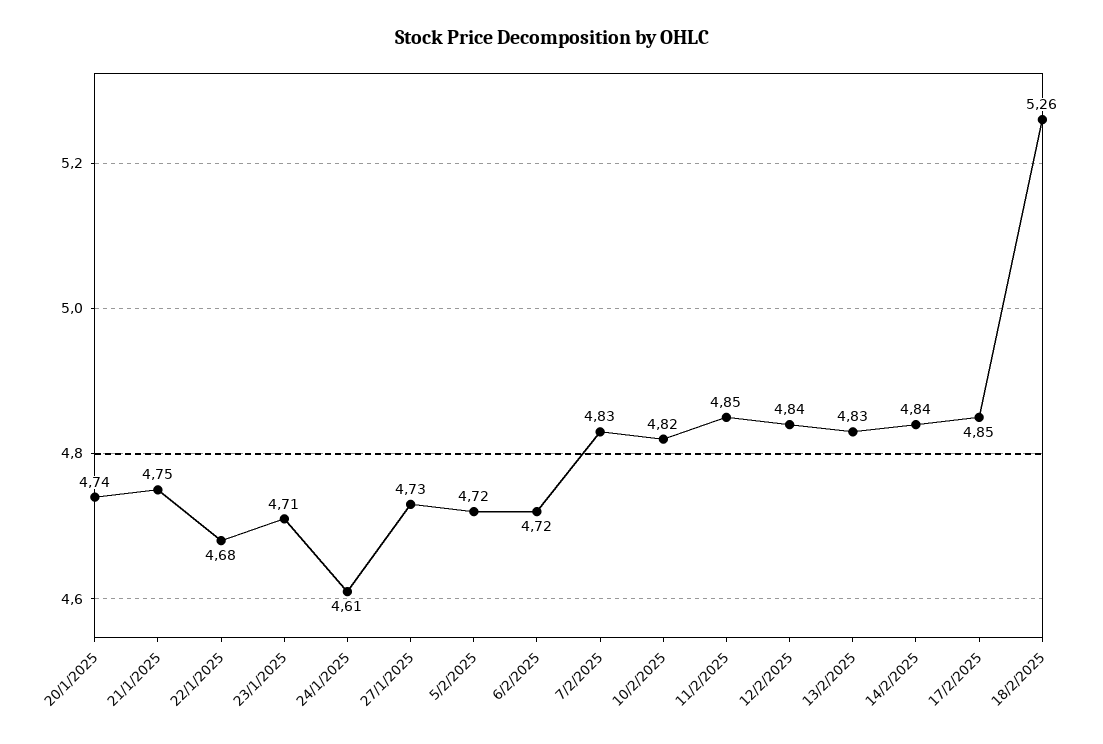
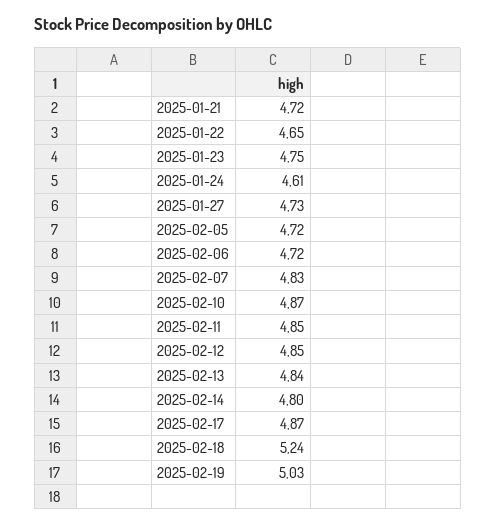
20/1/2025: 4.74 -> none
21/1/2025: 4.75 -> 4.72
22/1/2025: 4.68 -> 4.65
23/1/2025: 4.71 -> 4.75
10/2/2025: 4.82 -> 4.87
12/2/2025: 4.84 -> 4.85
13/2/2025: 4.83 -> 4.84
14/2/2025: 4.84 -> 4.8
17/2/2025: 4.85 -> 4.87
18/2/2025: 5.26 -> 5.24
2025-02-19: none -> 5.03

